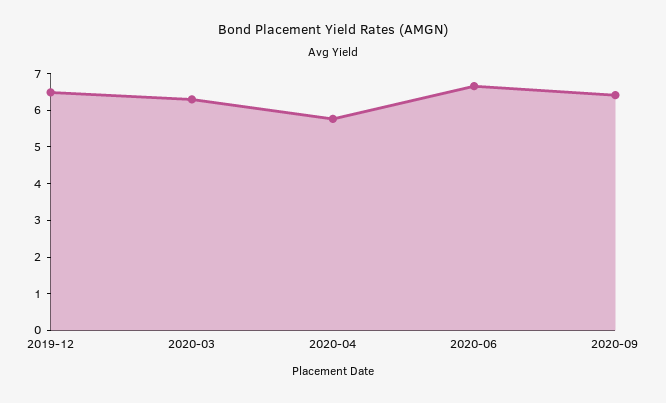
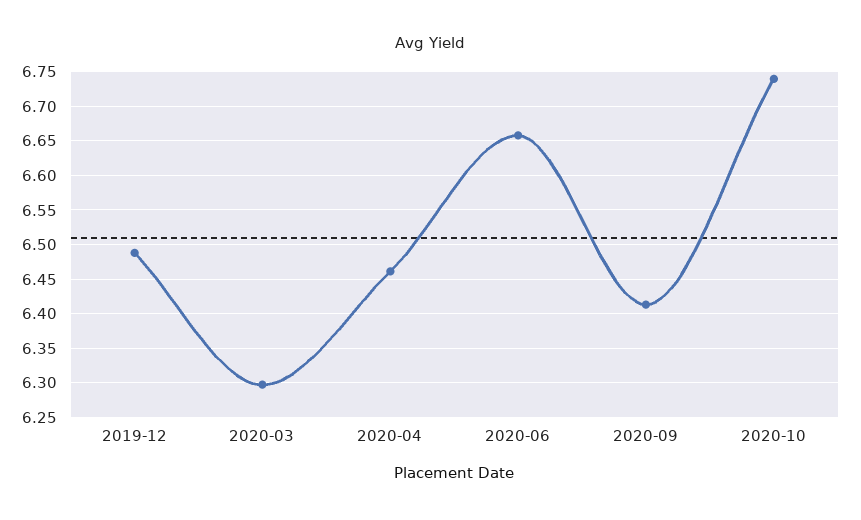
2020-04: 5.75 -> 6.46
2020-10: none -> 6.74

